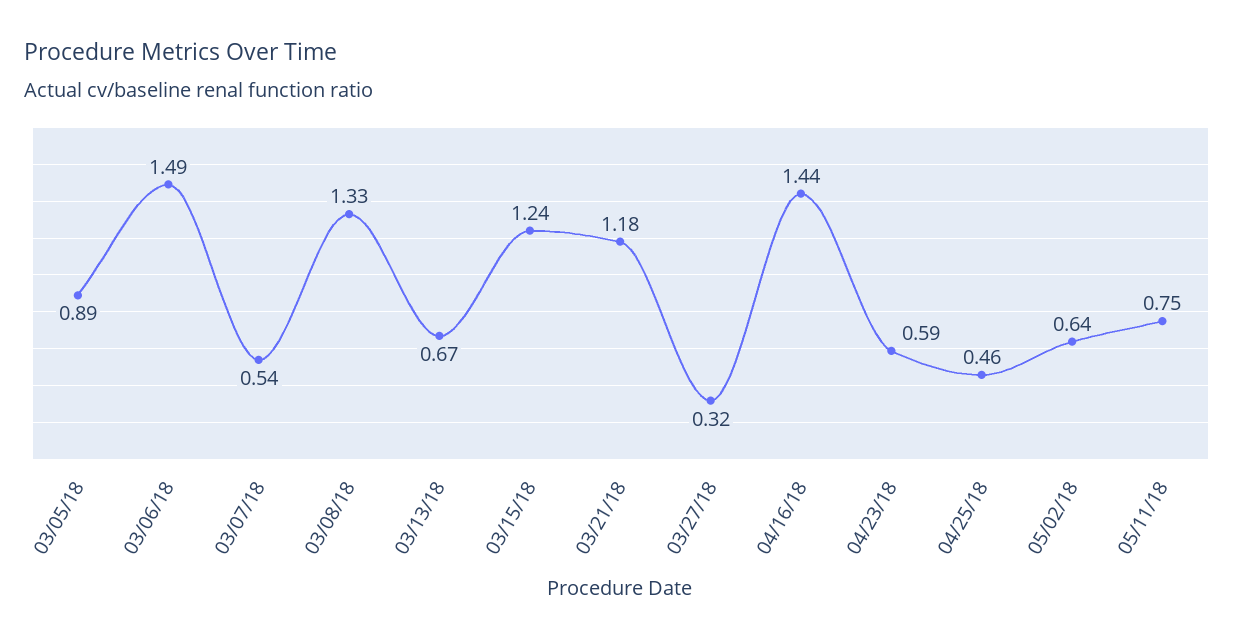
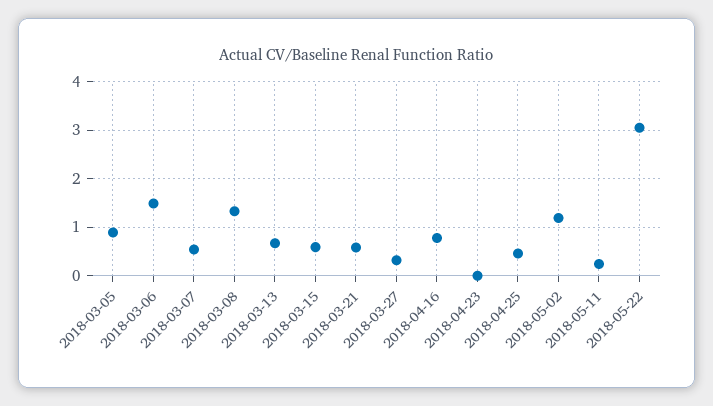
03/15/18: 1.24 -> 0.6
03/21/18: 1.18 -> 0.6
04/16/18: 1.44 -> 0.8
04/23/18: 0.59 -> 0
05/02/18: 0.64 -> 1.2
05/11/18: 0.75 -> 0.2
2018-05-22: none -> 3

